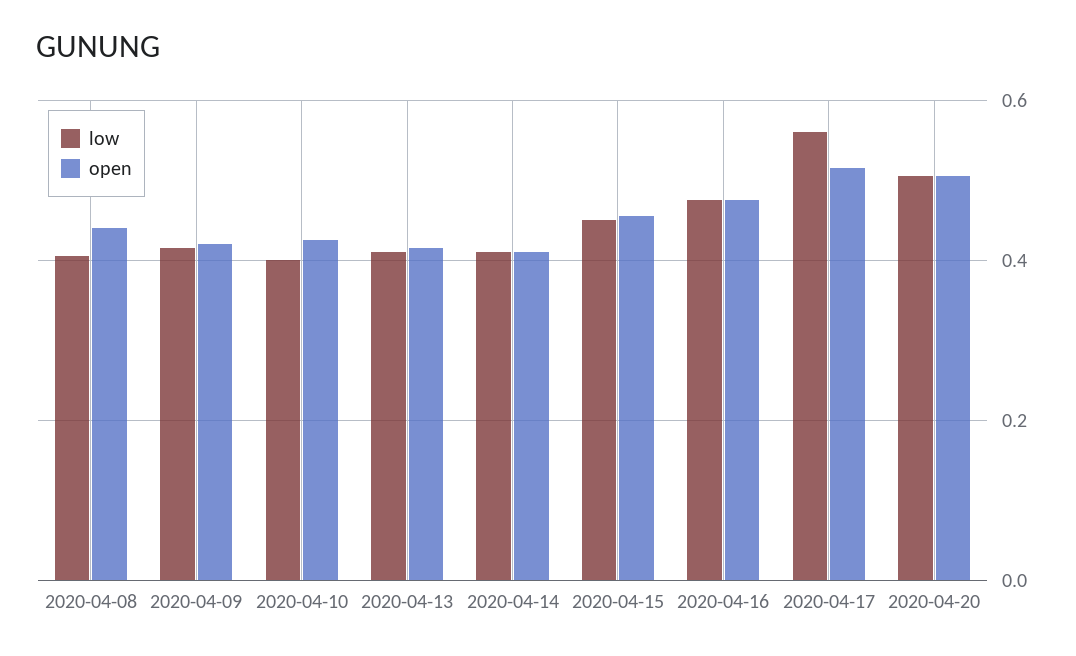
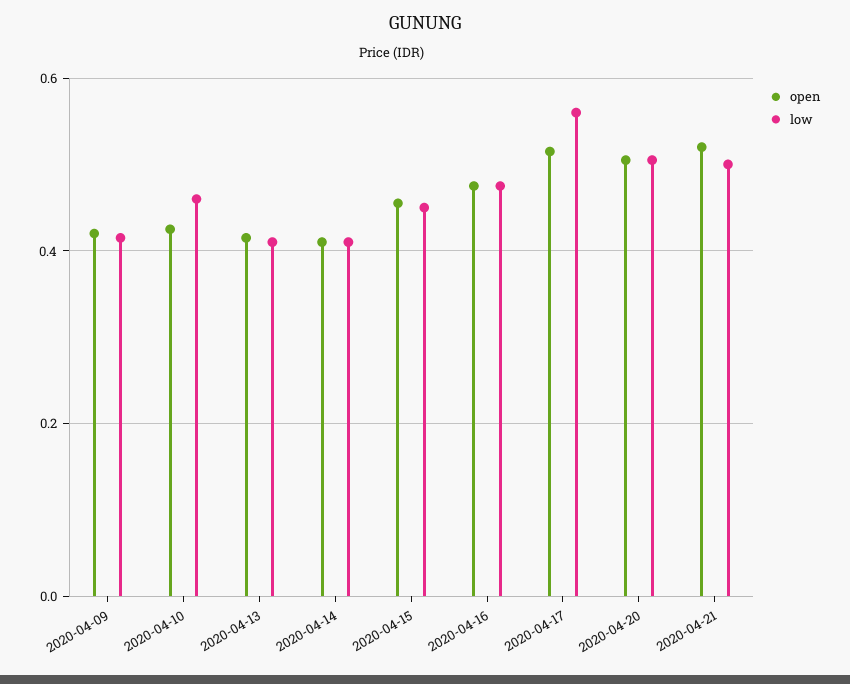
low, 2020-04-08: 0.4 -> none
open, 2020-04-08: 0.44 -> none
low, 2020-04-10: 0.4 -> 0.46
open, 2020-04-21: none -> 0.52
low, 2020-04-21: none -> 0.5

